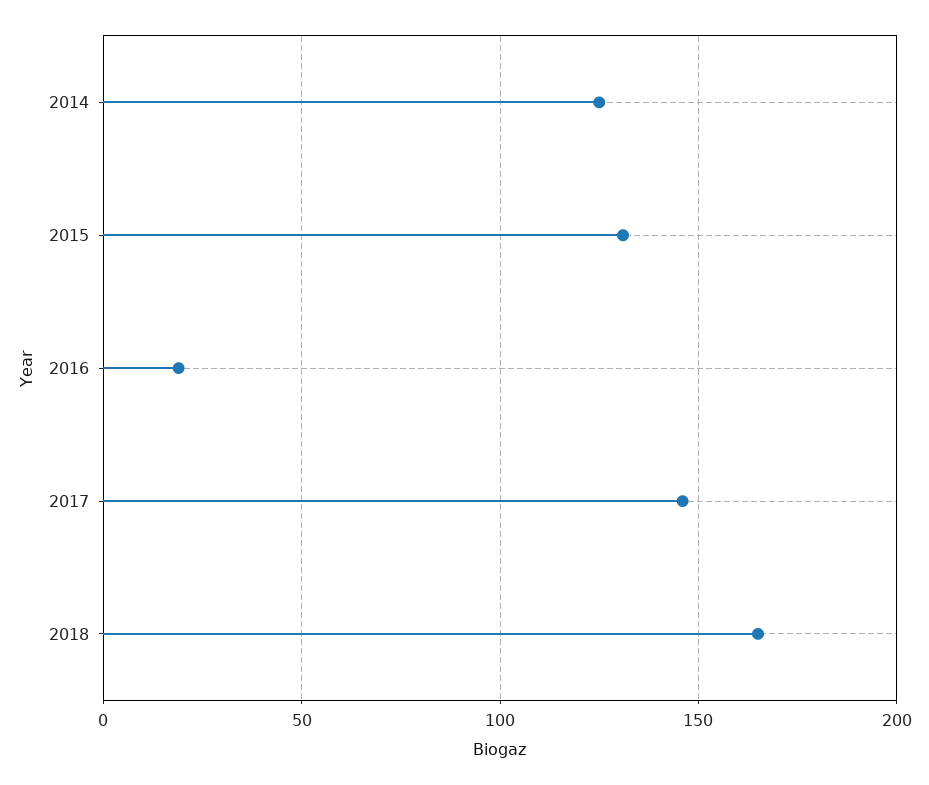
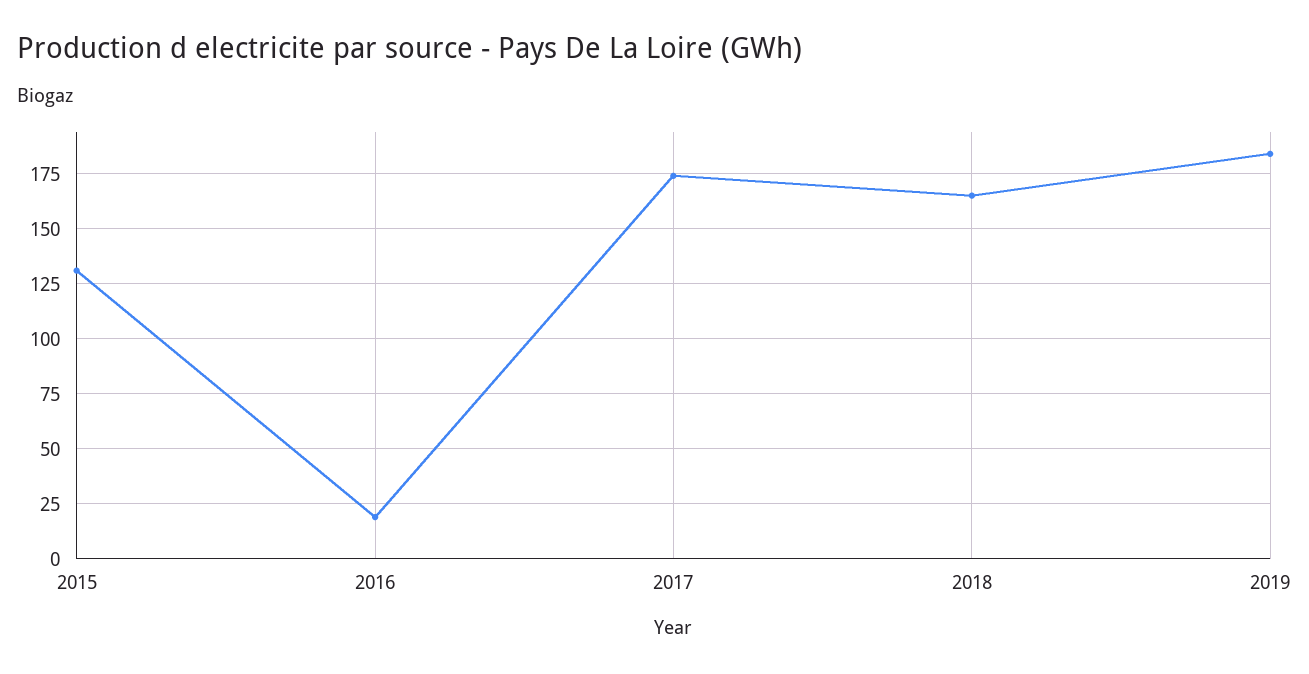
2014: 125 -> none
2017: 145 -> 175
2019: none -> 185

